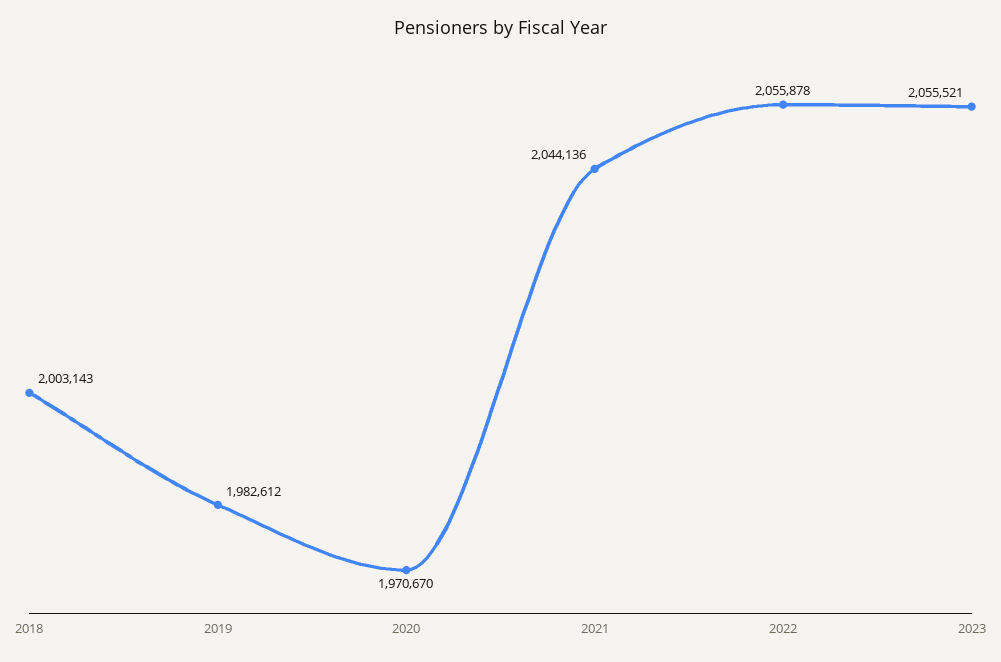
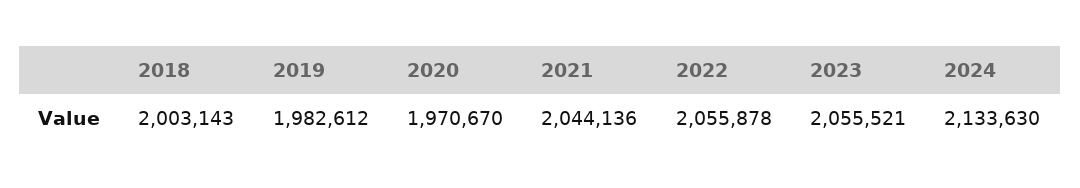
2024: none -> 2133630

